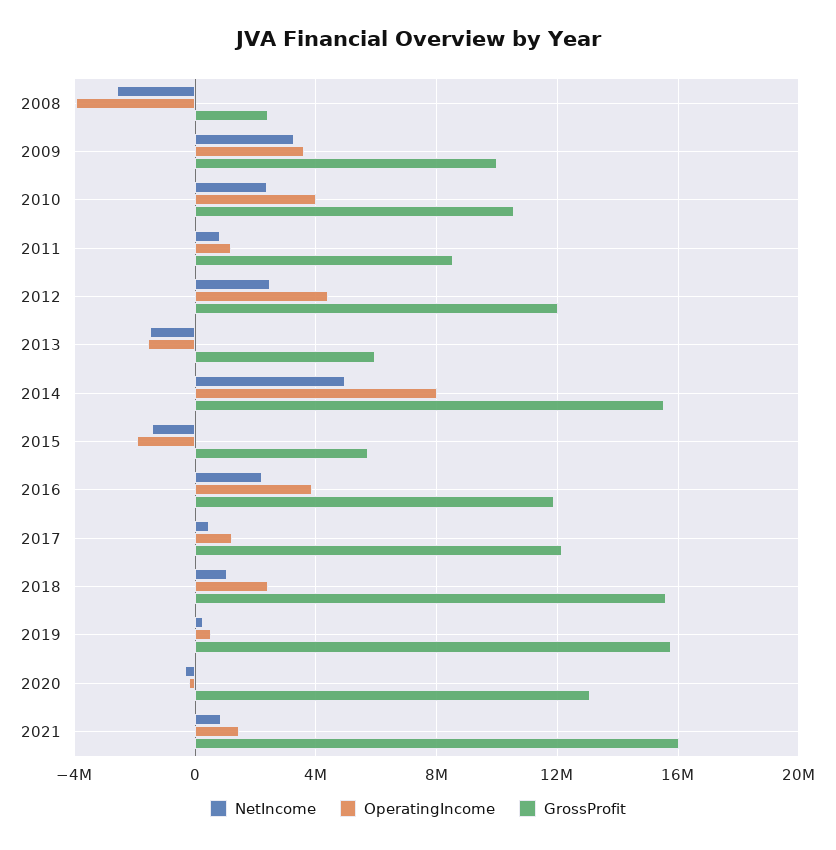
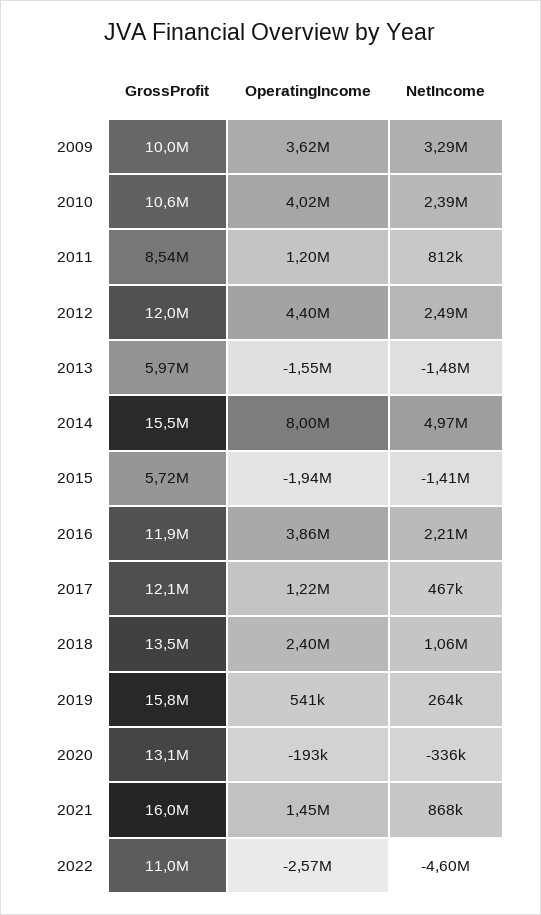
NetIncome, 2008: -2500000 -> none
OperatingIncome, 2008: -4000000 -> none
GrossProfit, 2008: 2500000 -> none
GrossProfit, 2018: 15500000 -> 13500000
GrossProfit, 2022: none -> 11000000
OperatingIncome, 2022: none -> -2570000
NetIncome, 2022: none -> -4600000

